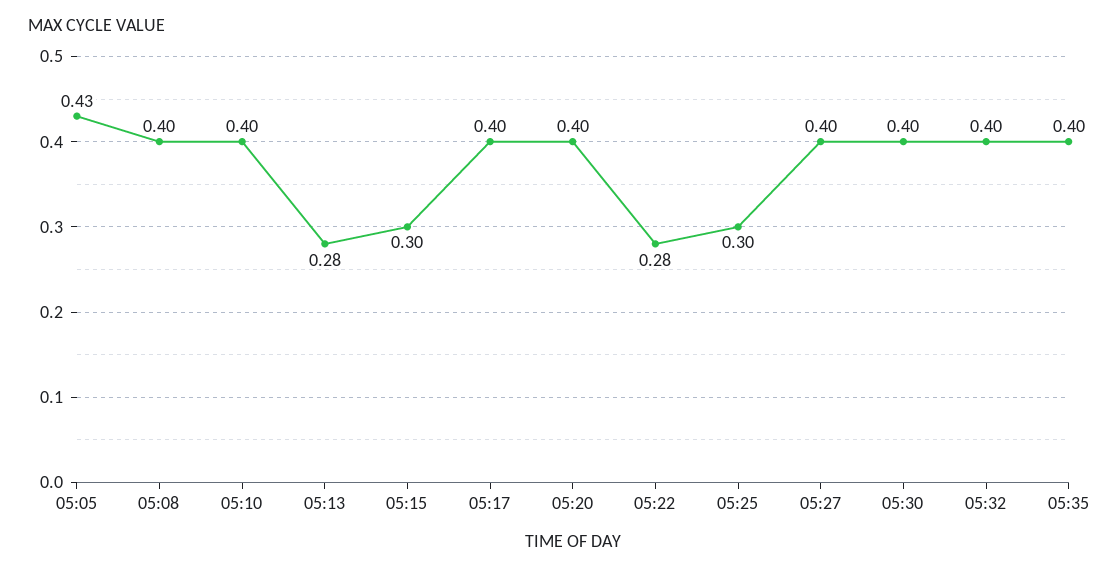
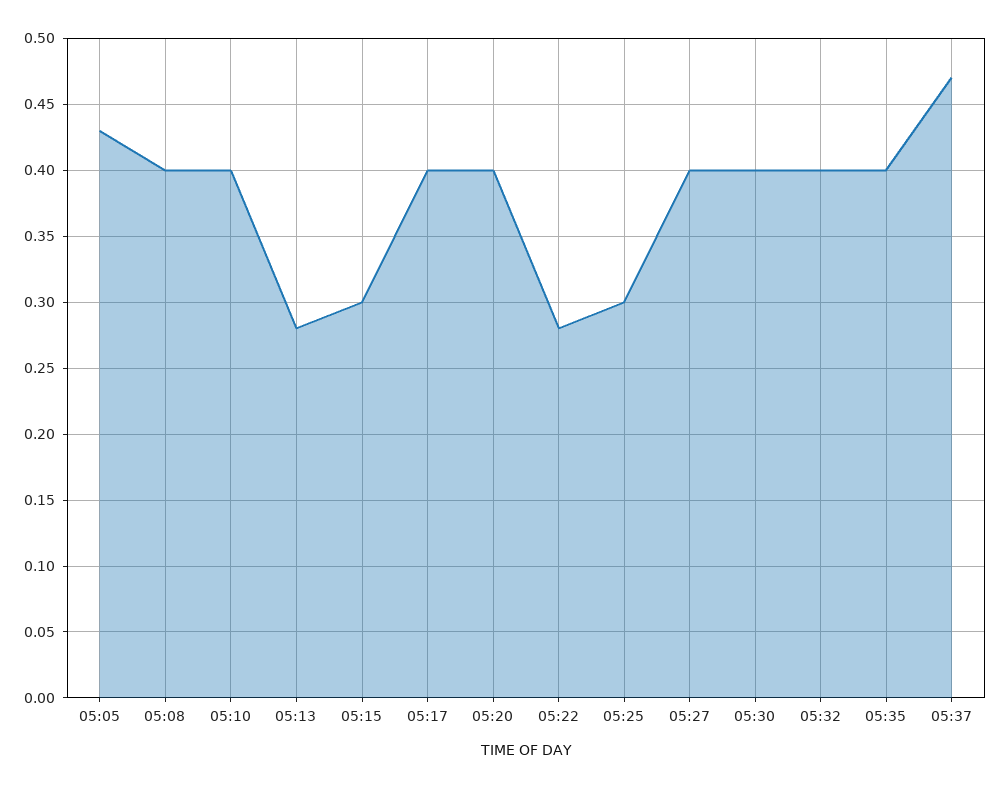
05:37: none -> 0.47

